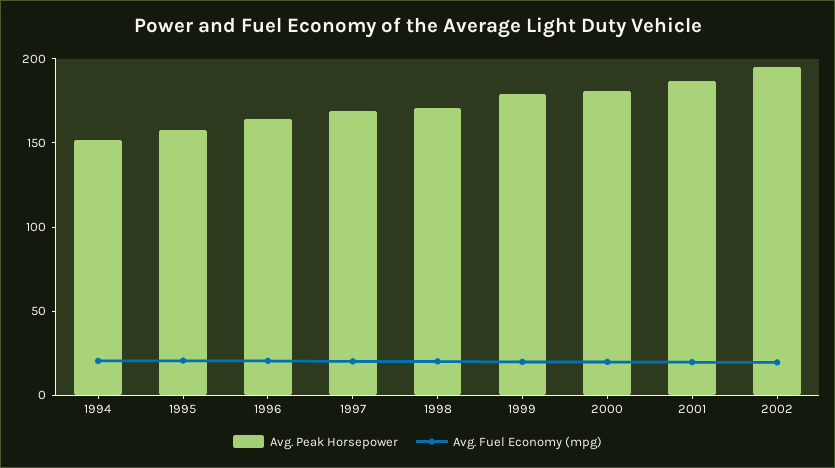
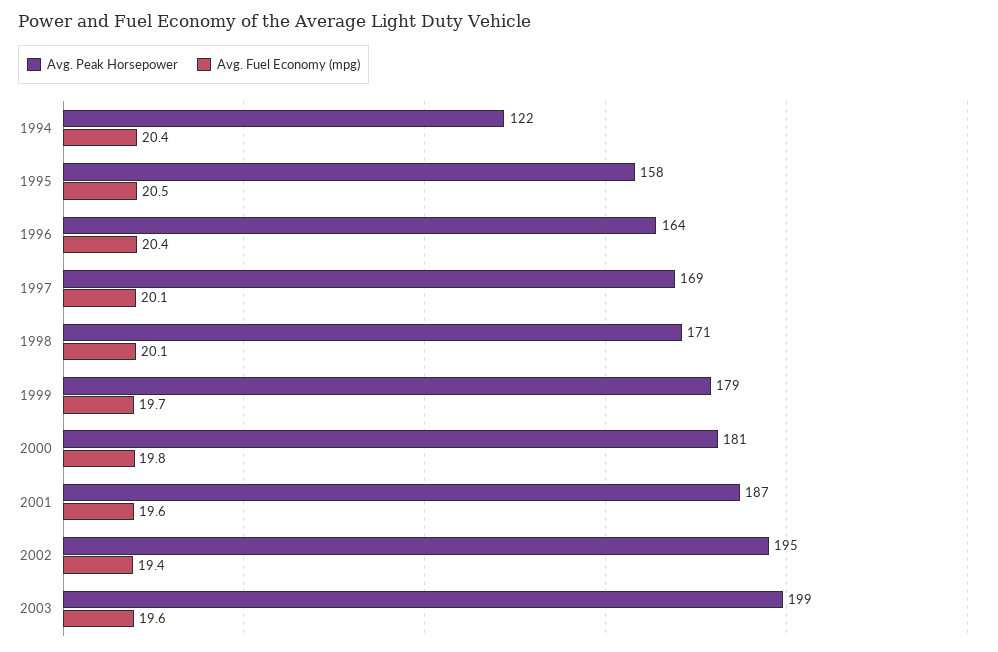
Avg. Peak Horsepower, 1994: 150 -> 122
Avg. Peak Horsepower, 2003: none -> 199
Avg. Fuel Economy (mpg), 2003: none -> 19.6

